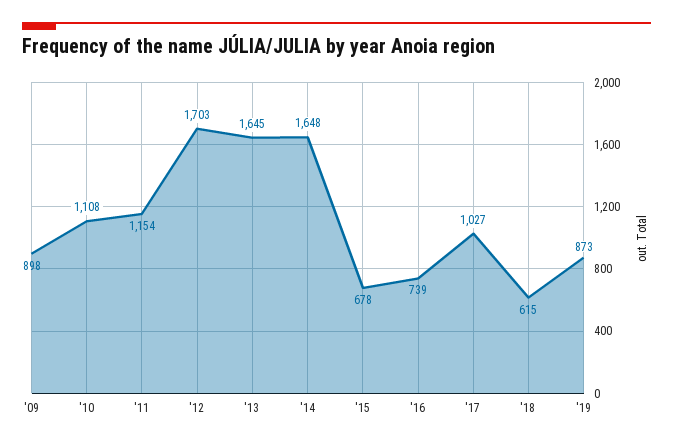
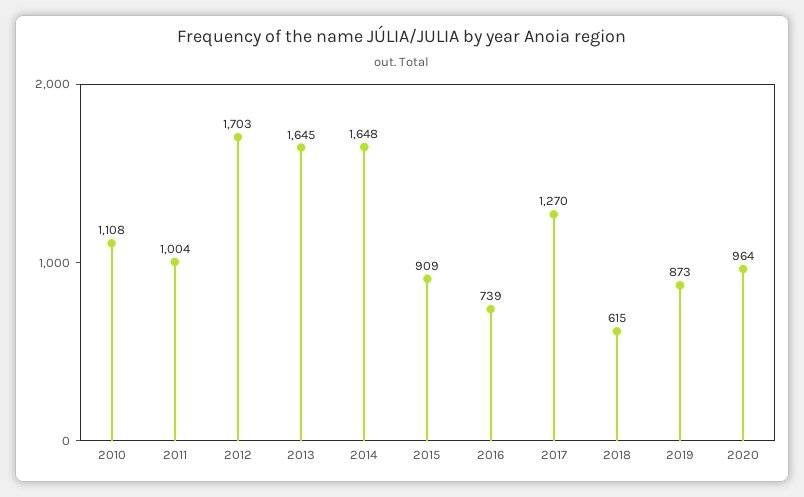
'09: 898 -> none
'11: 1154 -> 1004
'15: 678 -> 909
'17: 1027 -> 1270
2020: none -> 964

